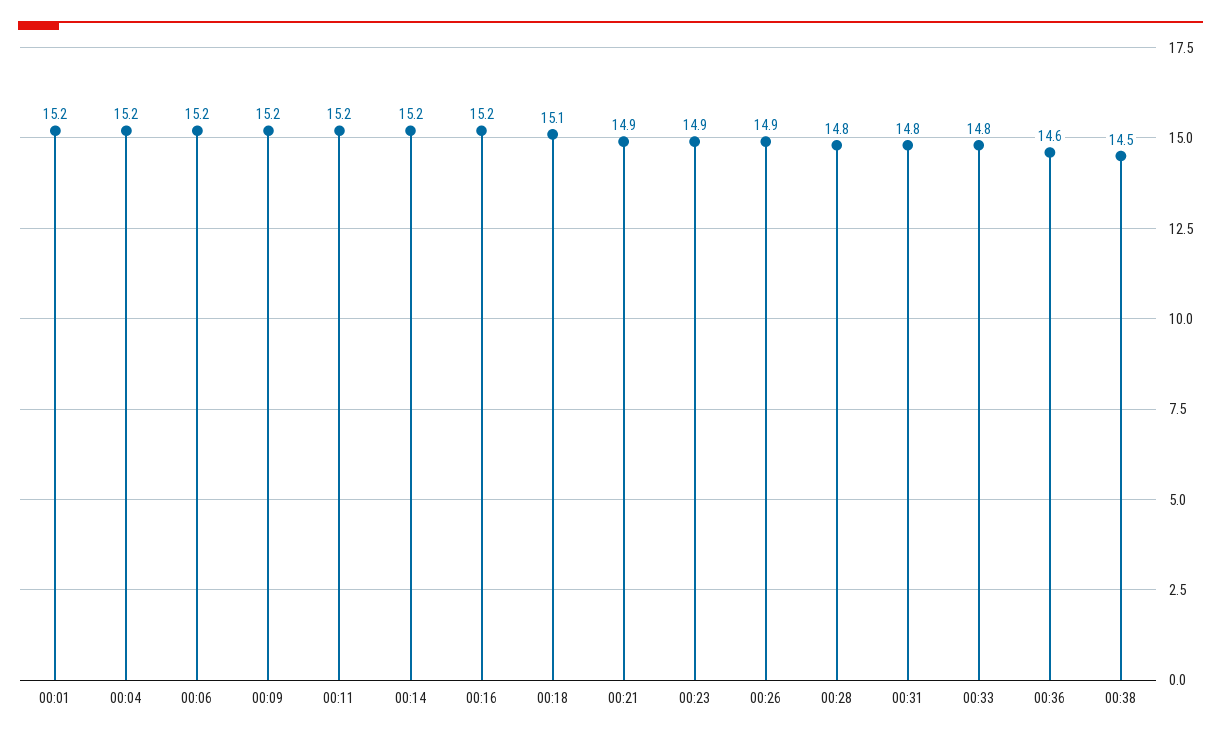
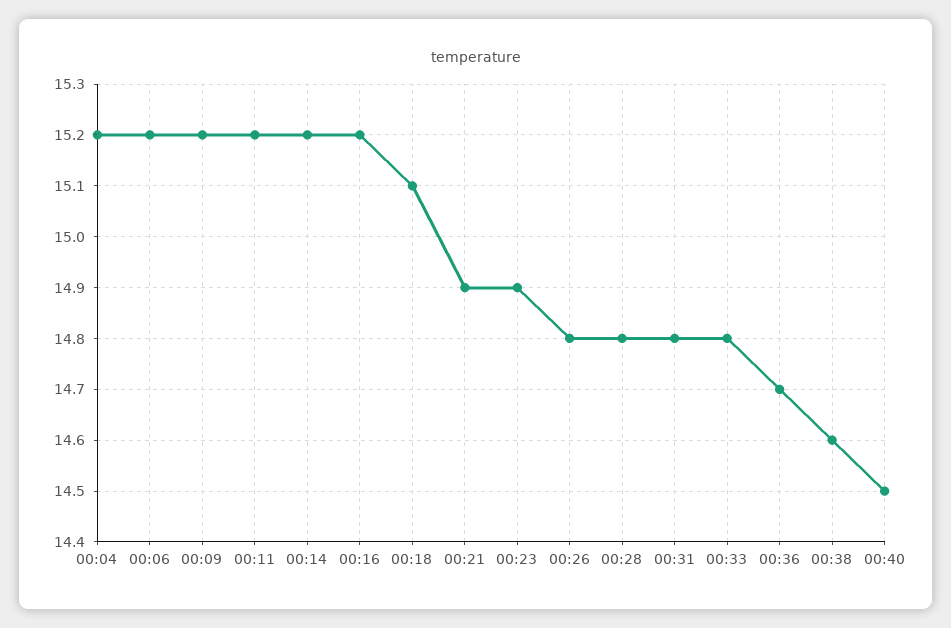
00:01: 15.2 -> none
00:26: 14.9 -> 14.8
00:36: 14.6 -> 14.7
00:38: 14.5 -> 14.6
00:40: none -> 14.5

